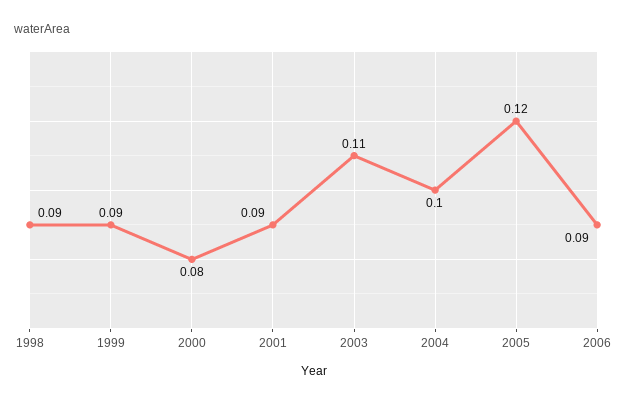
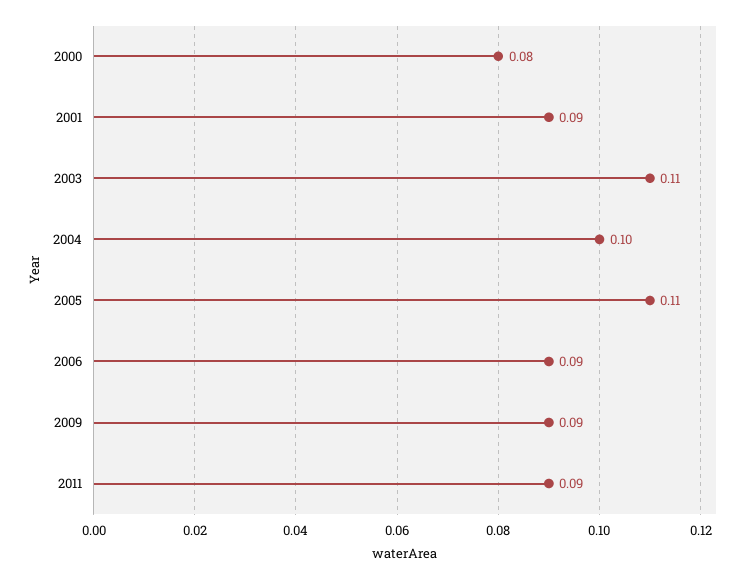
1998: 0.09 -> none
1999: 0.09 -> none
2005: 0.12 -> 0.11
2009: none -> 0.09
2011: none -> 0.09

